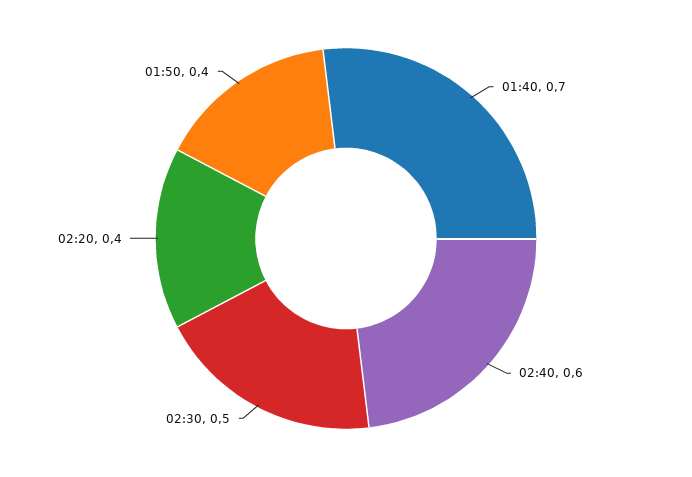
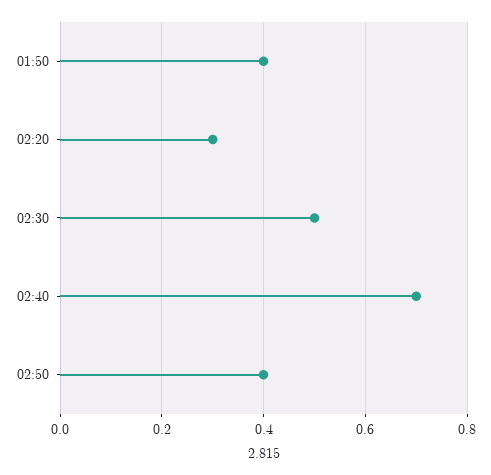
01:40: 0.7 -> none
02:40: 0.6 -> 0.7
02:20: 0.4 -> 0.3
02:50: none -> 0.4

